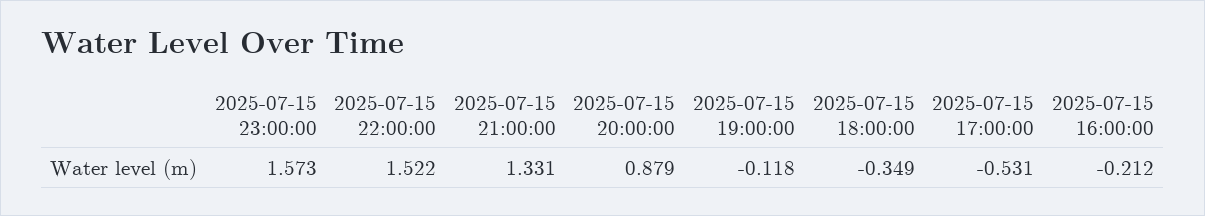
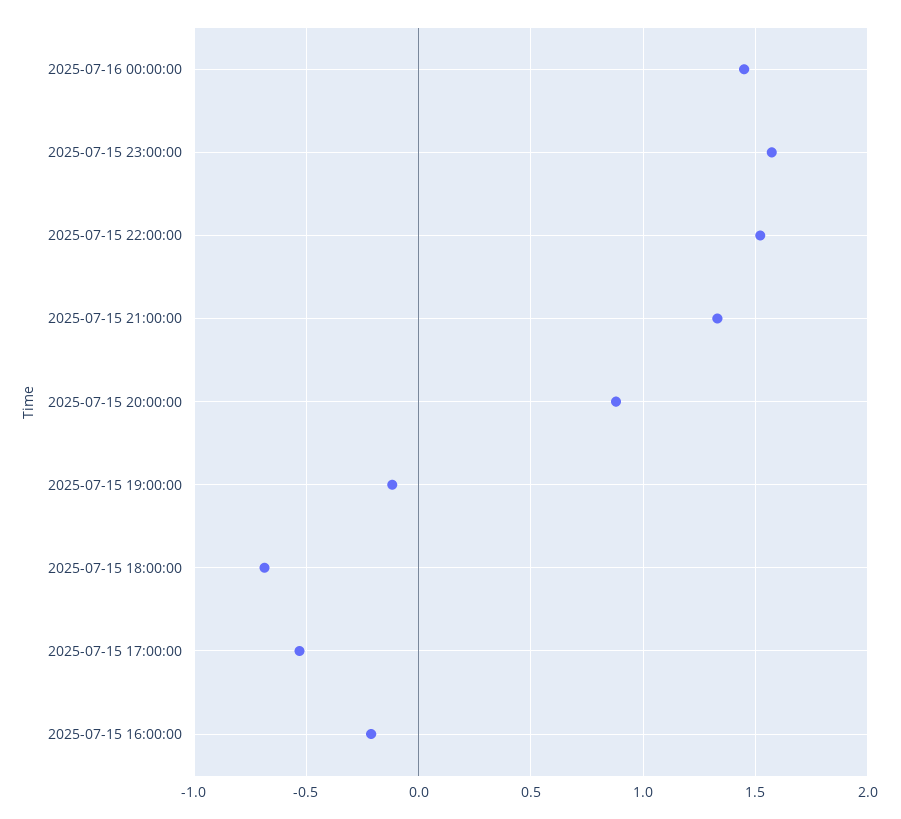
2025-07-15 18:00:00: -0.349 -> -0.7
2025-07-16 00:00:00: none -> 1.45

